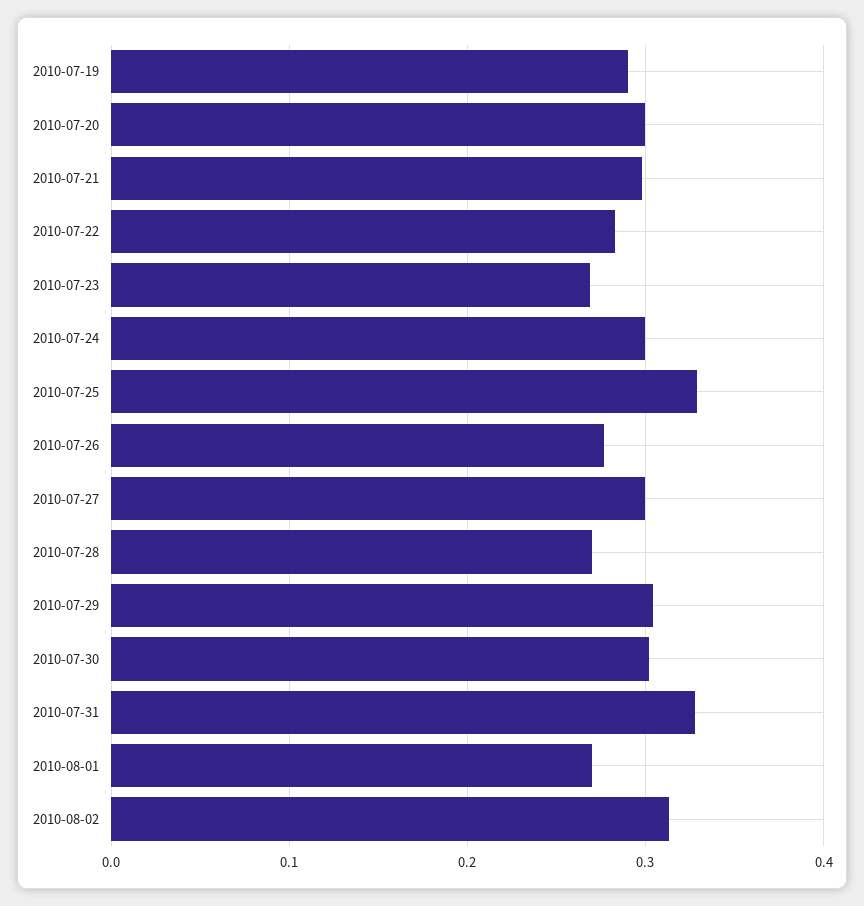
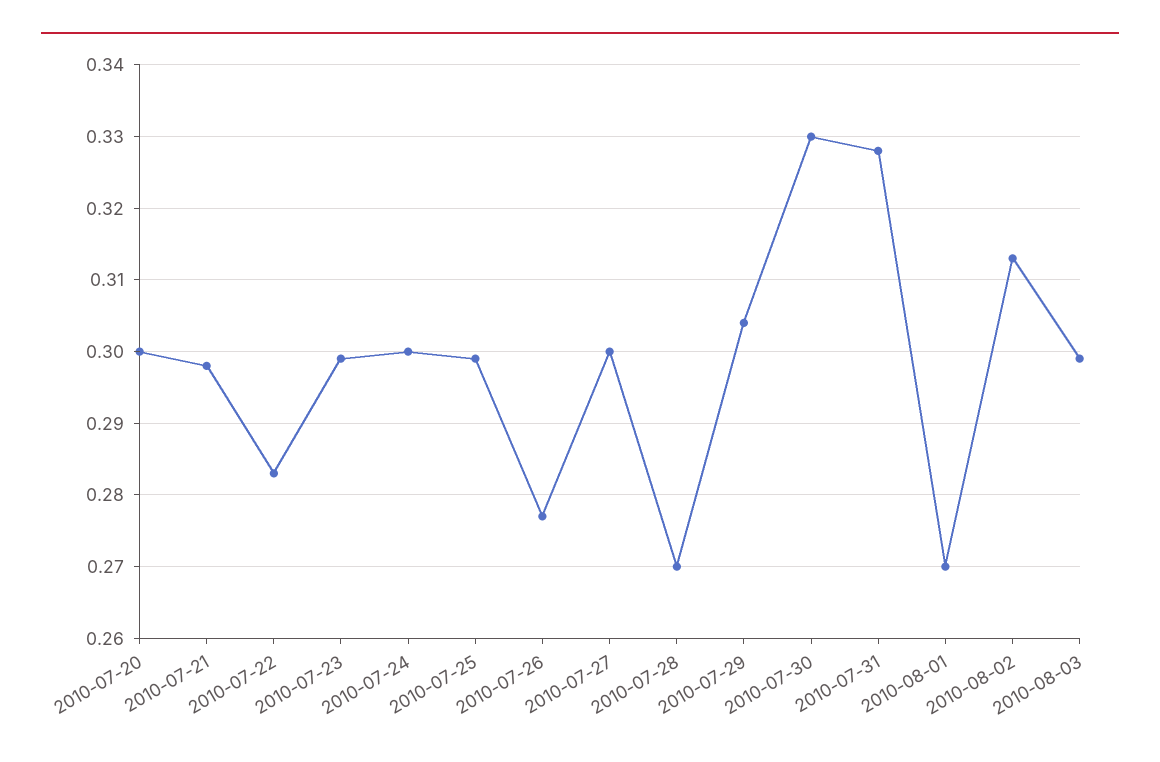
2010-07-19: 0.29 -> none
2010-07-23: 0.27 -> 0.299
2010-07-25: 0.33 -> 0.299
2010-07-30: 0.3 -> 0.33
2010-08-03: none -> 0.299

